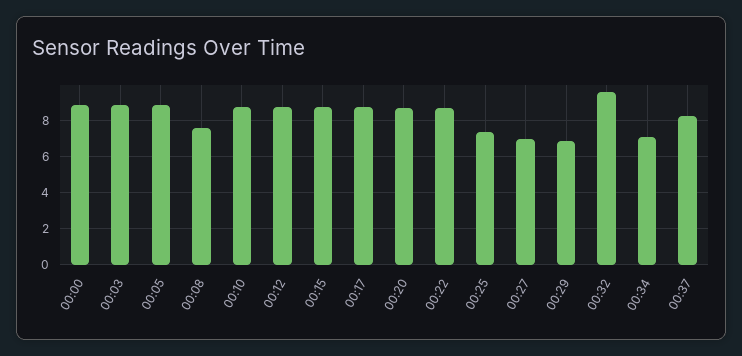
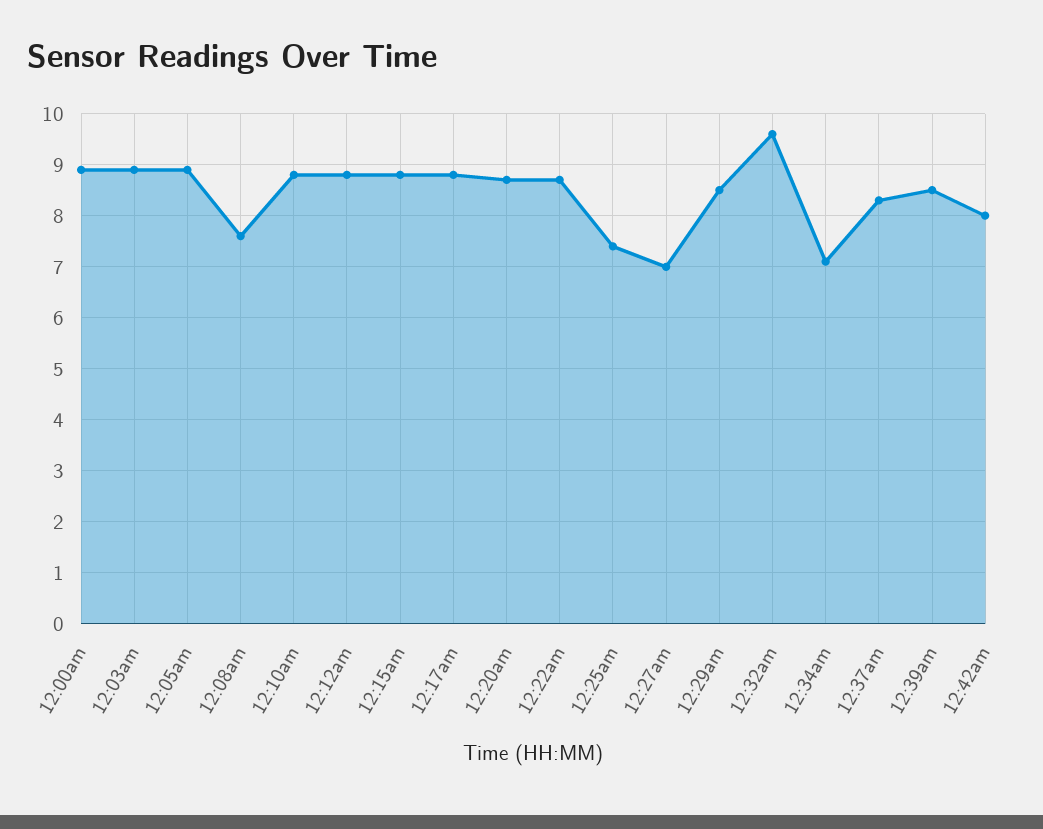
00:29: 7 -> 8.5
12:39am: none -> 8.5
12:42am: none -> 8

